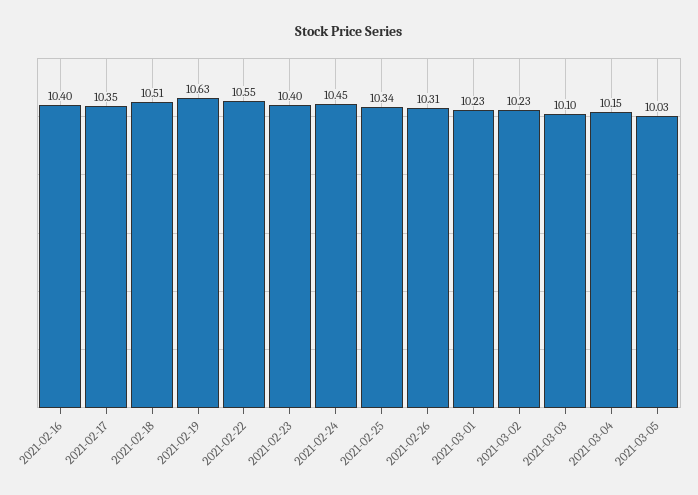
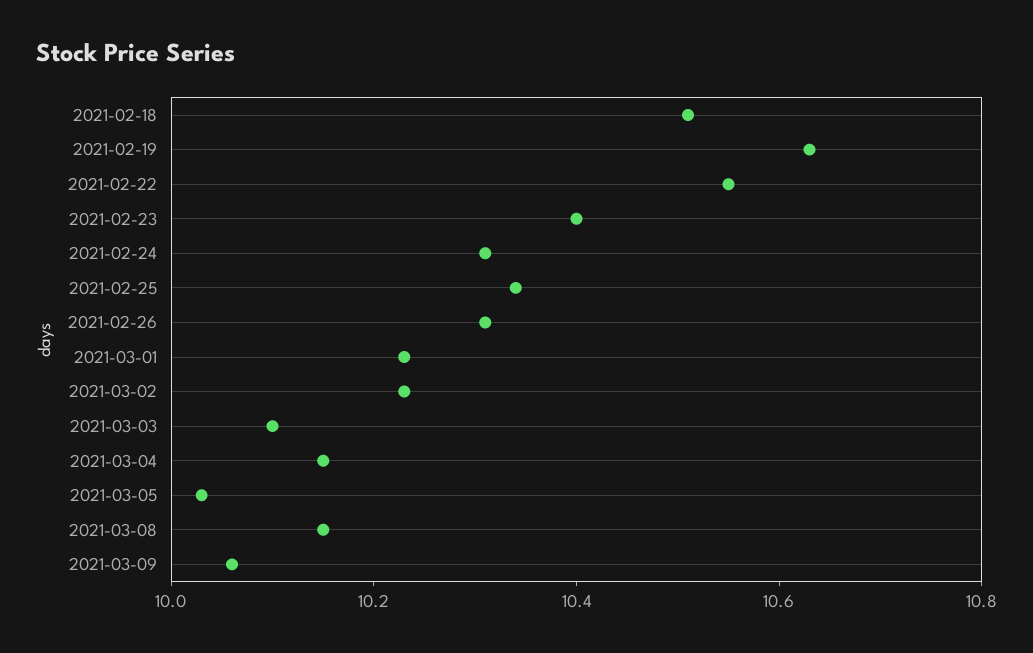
2021-02-16: 10.4 -> none
2021-02-17: 10.35 -> none
2021-02-24: 10.45 -> 10.3
2021-03-08: none -> 10.15
2021-03-09: none -> 10.05

